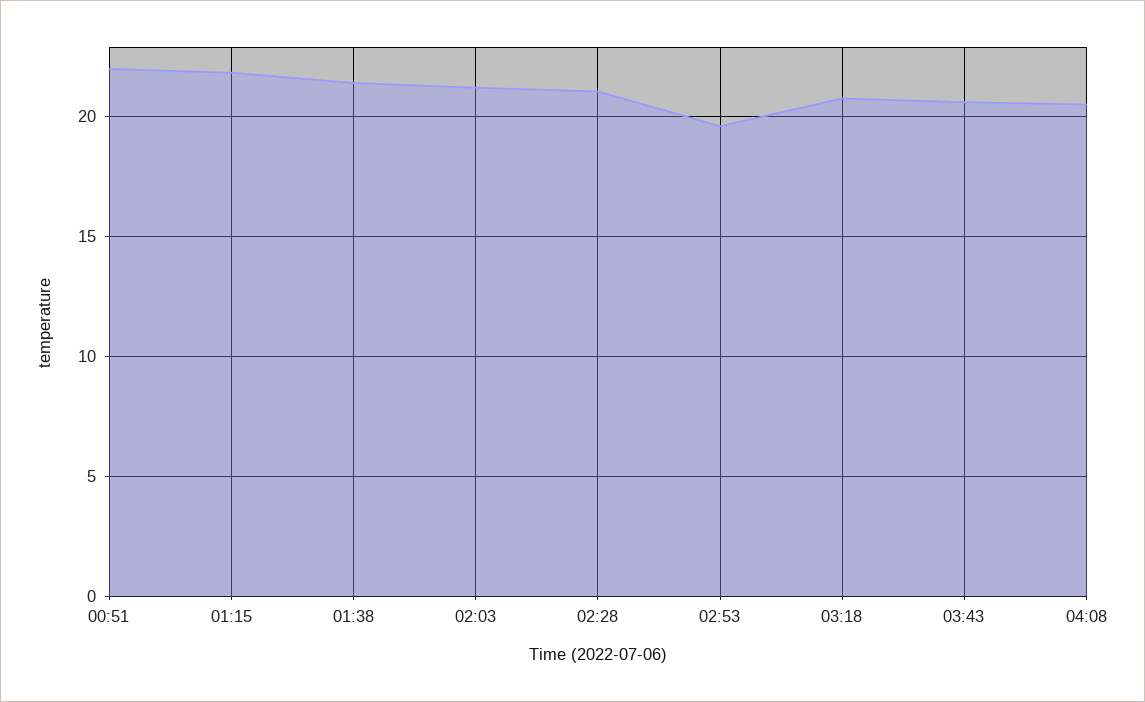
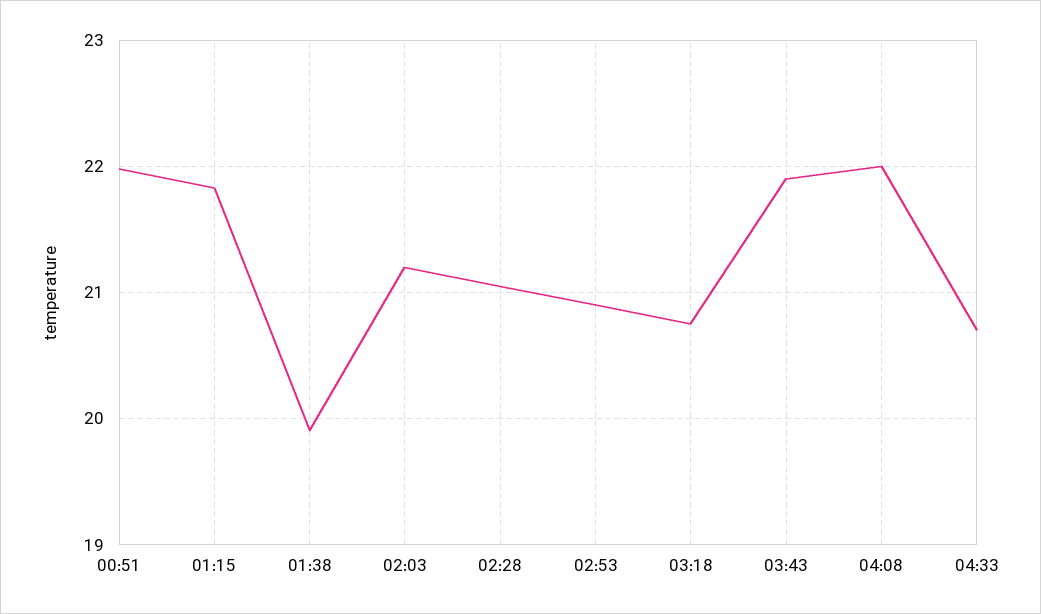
01:38: 21.5 -> 19.9
02:53: 19.5 -> 20.9
03:43: 20.5 -> 21.9
04:08: 20.5 -> 22
04:33: none -> 20.7

